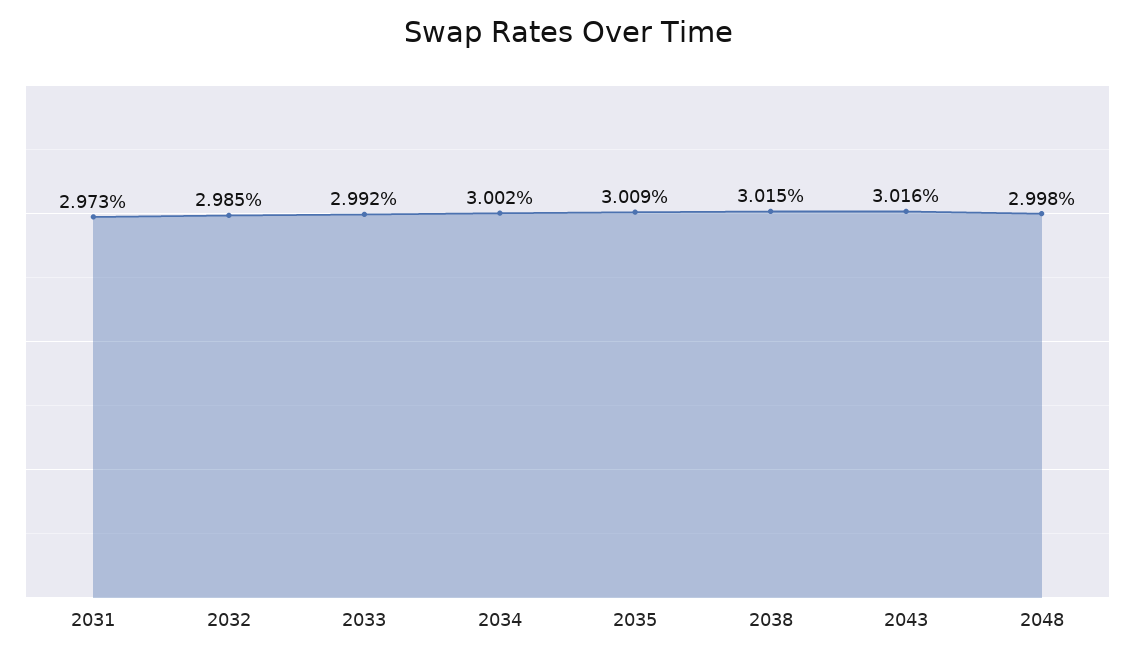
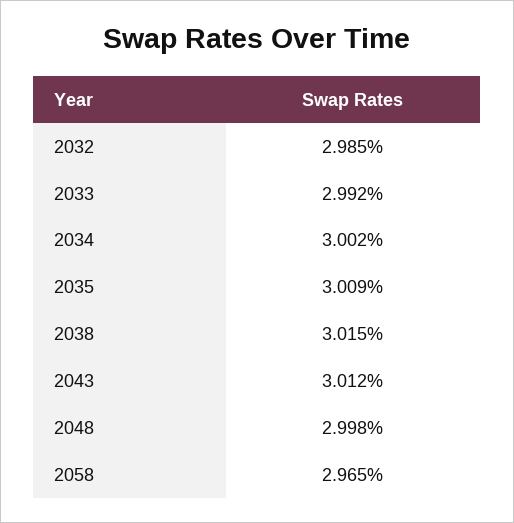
2031: 2.973 -> none
2043: 3.016 -> 3.012
2058: none -> 2.965

